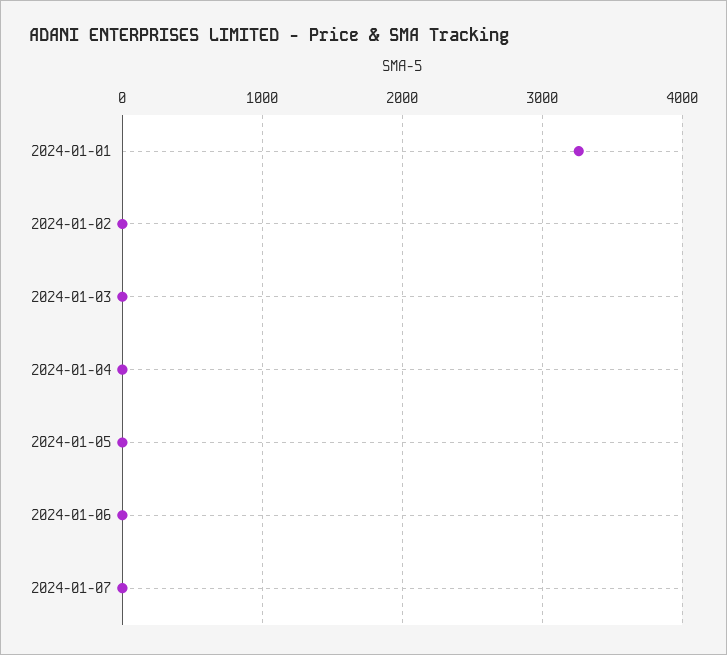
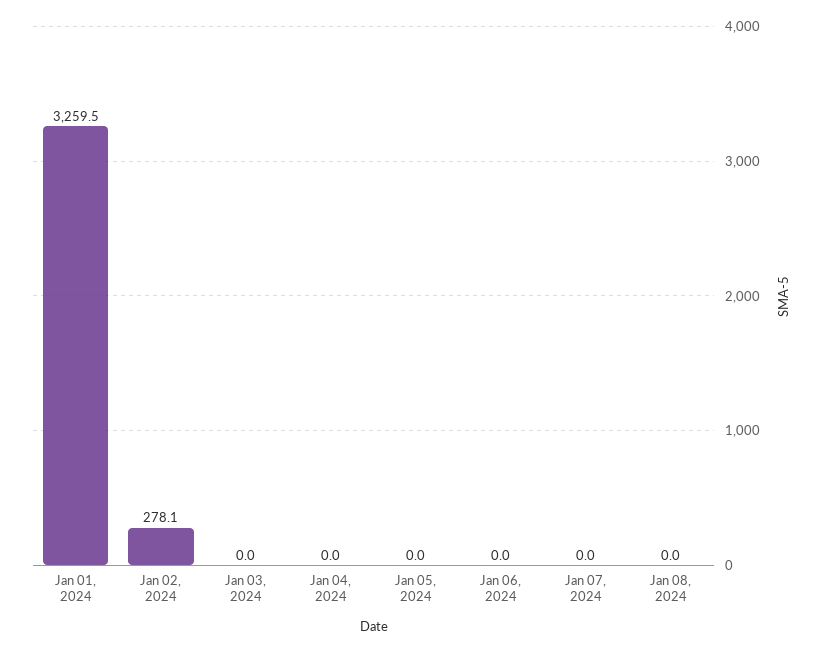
2024-01-02: 0 -> 278.1
Jan 08, 2024: none -> 0

